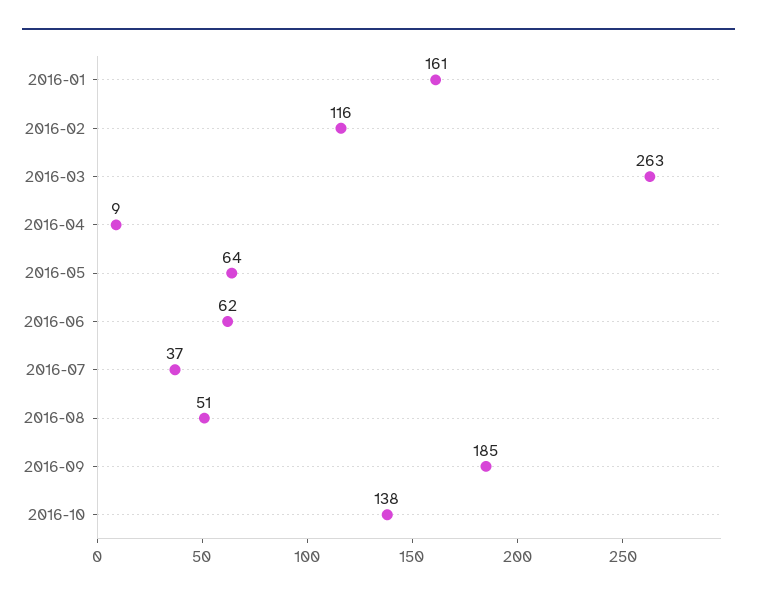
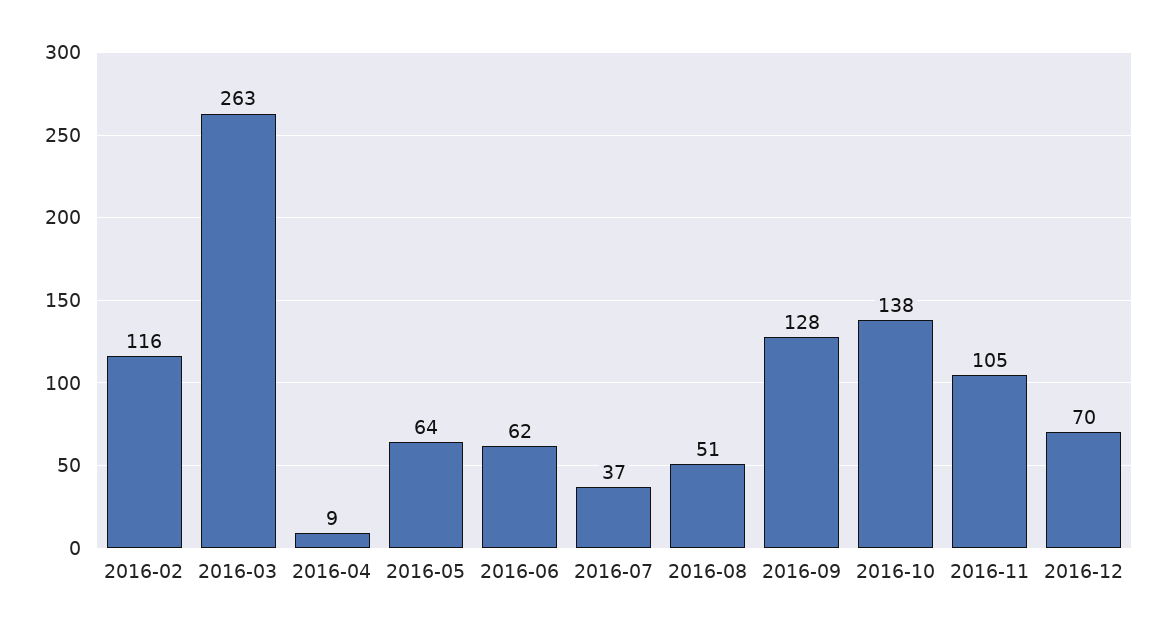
2016-01: 161 -> none
2016-09: 185 -> 128
2016-11: none -> 105
2016-12: none -> 70

